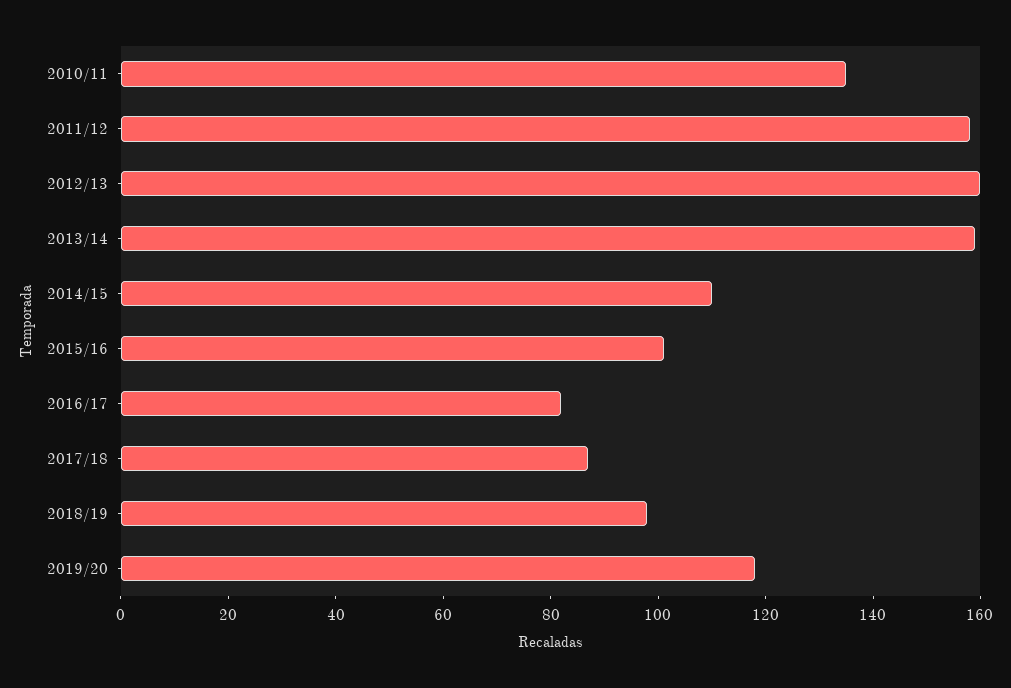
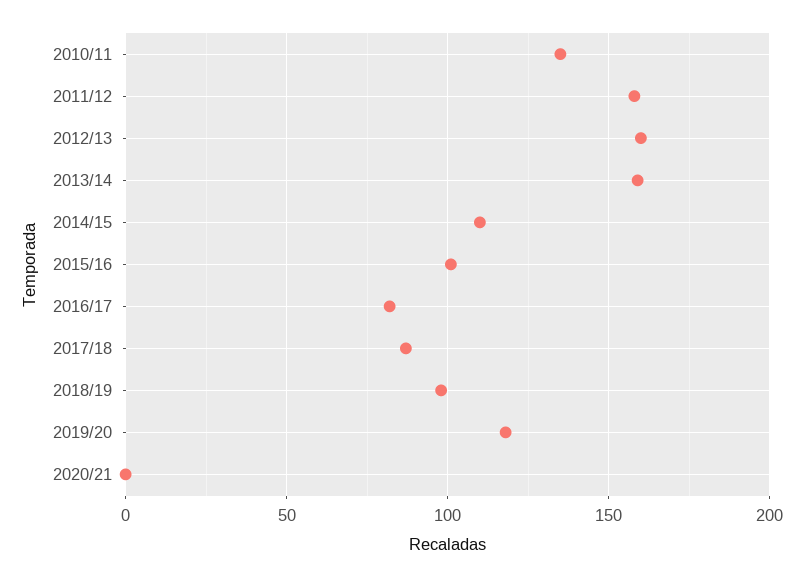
2020/21: none -> 0

